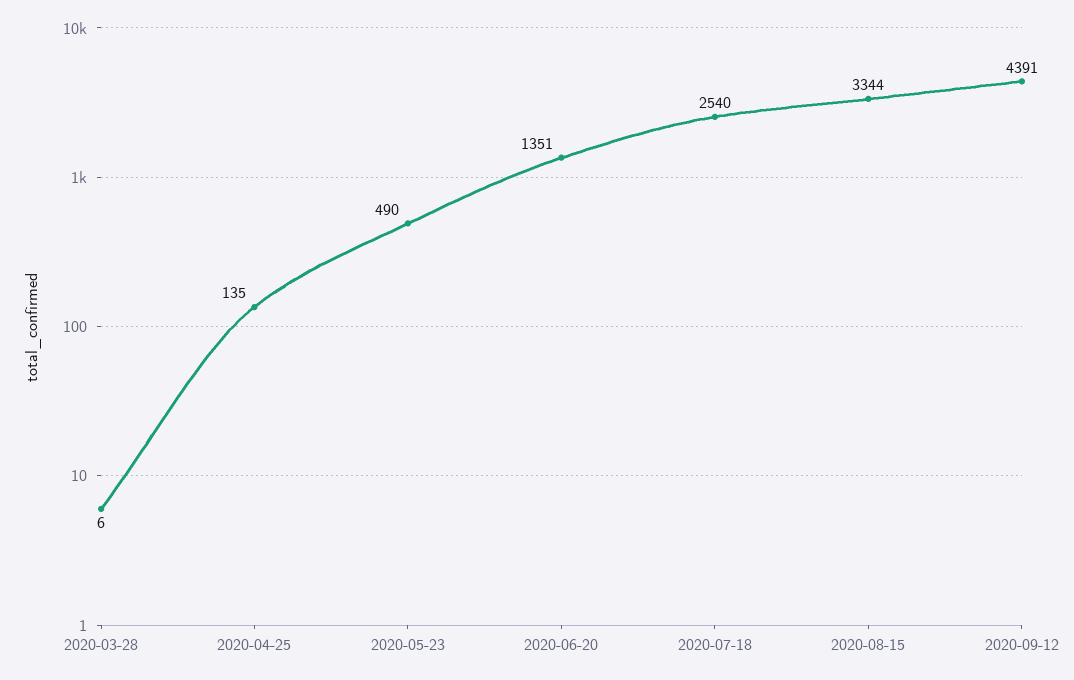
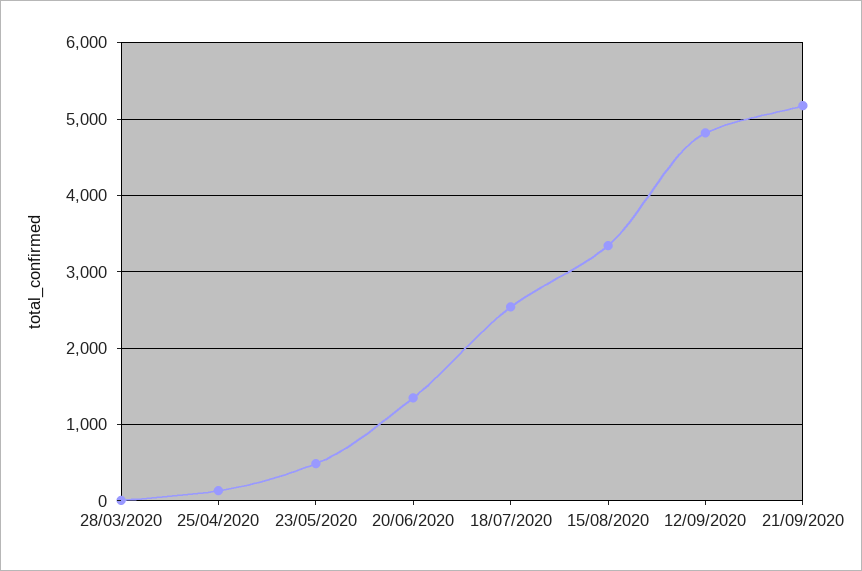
2020-09-12: 4391 -> 4800
21/09/2020: none -> 5200

